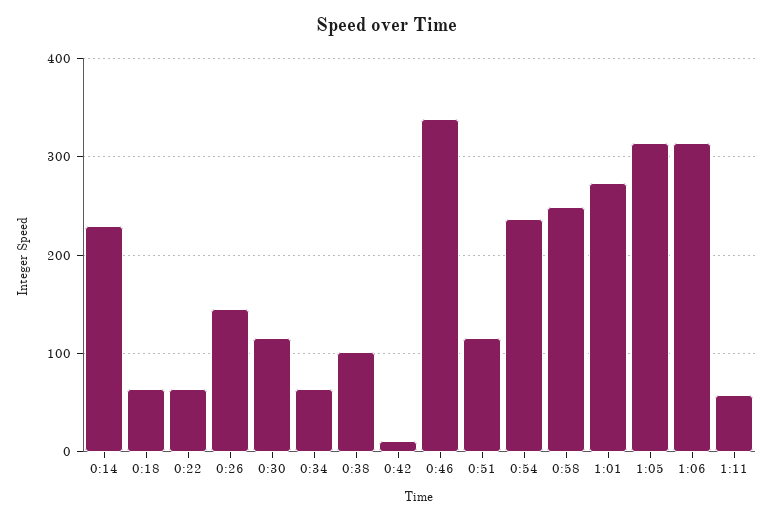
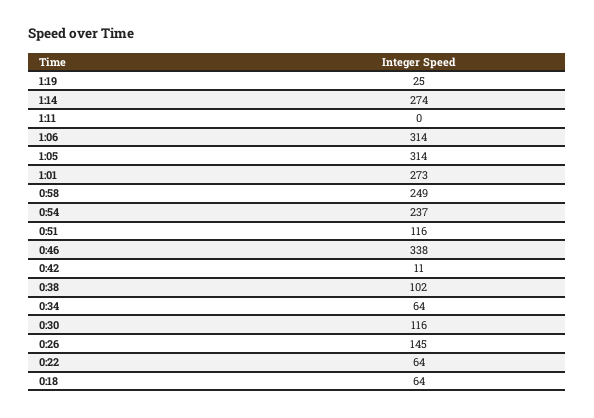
0:14: 230 -> none
1:11: 60 -> 0
1:19: none -> 25
1:14: none -> 274

